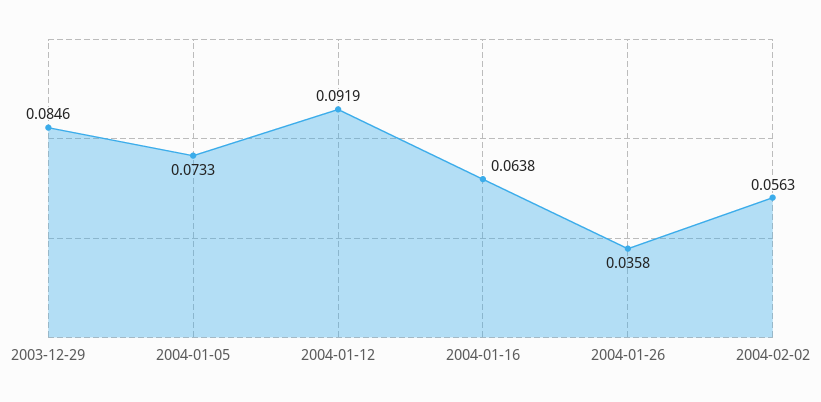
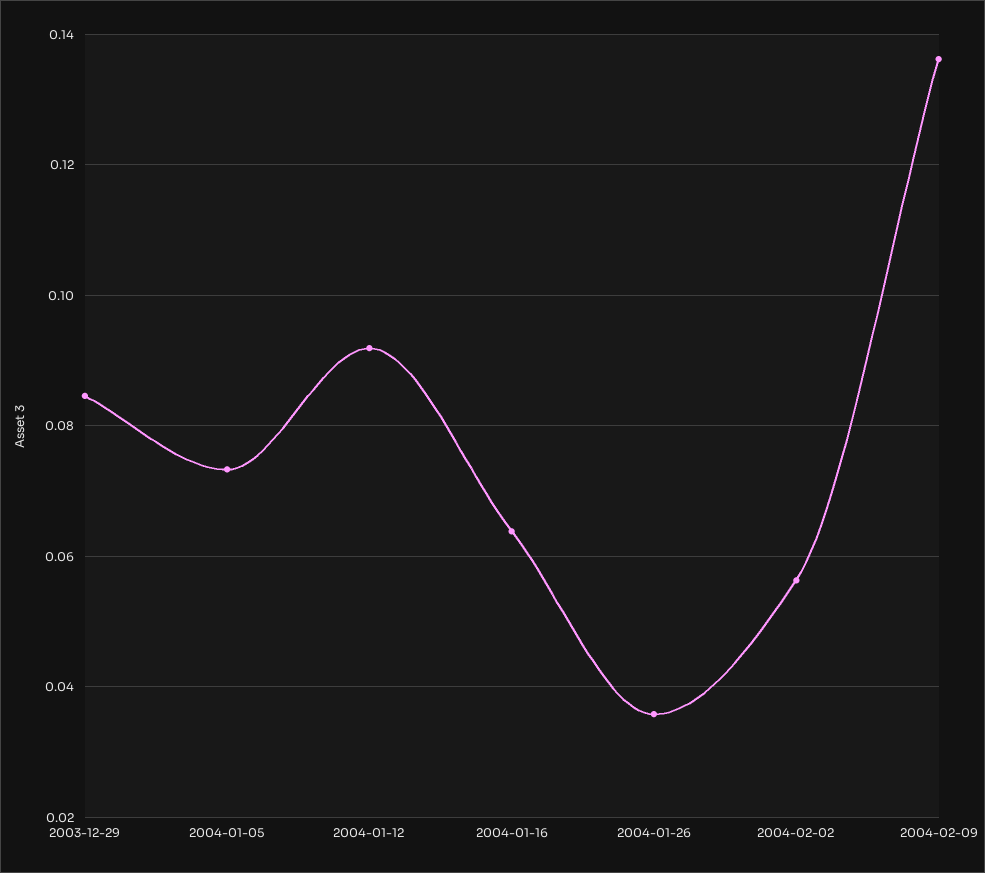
2004-02-09: none -> 0.136

